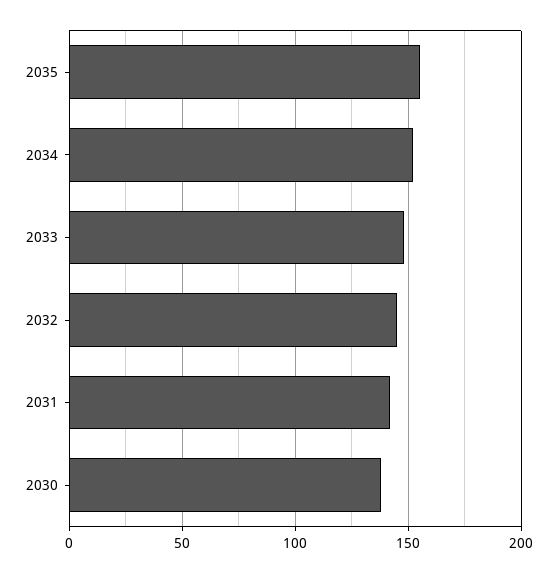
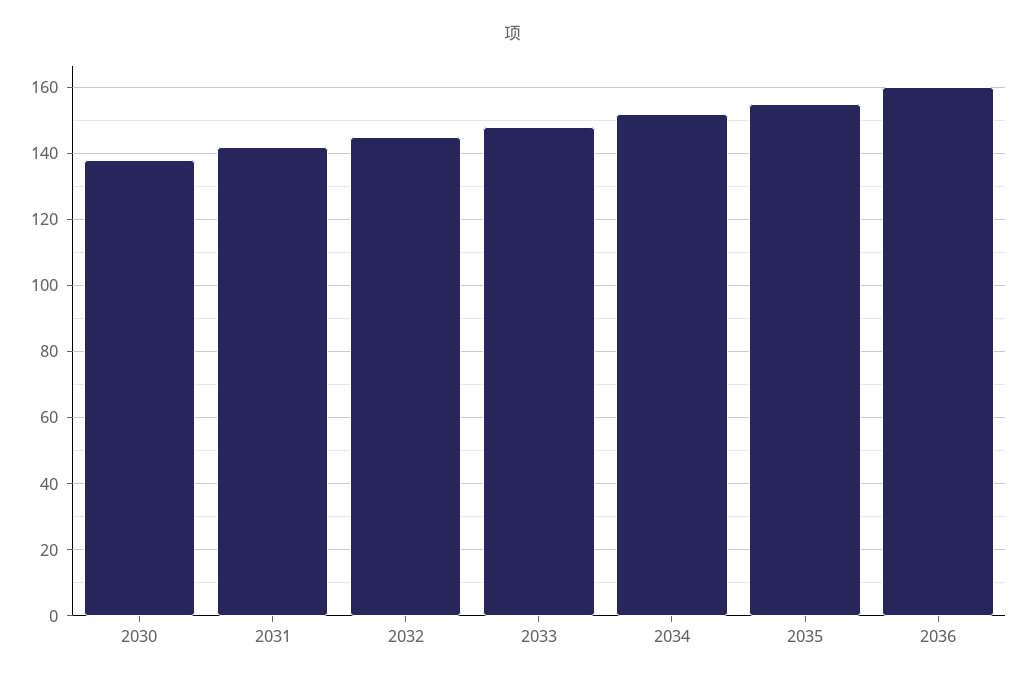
2036: none -> 160

